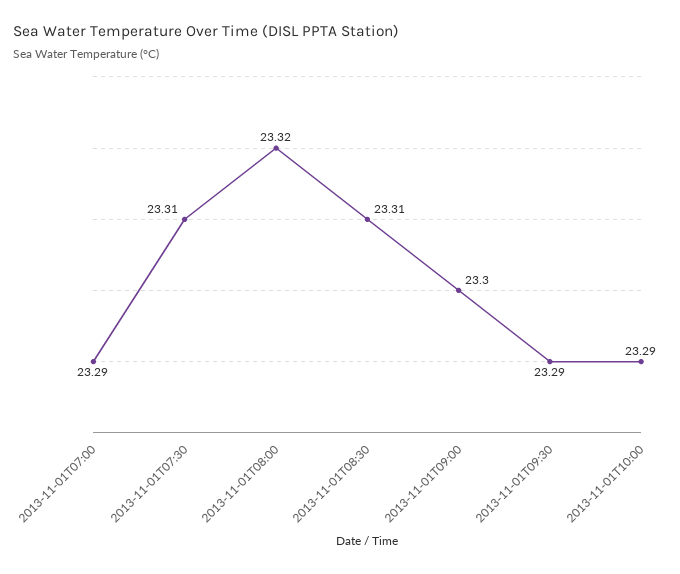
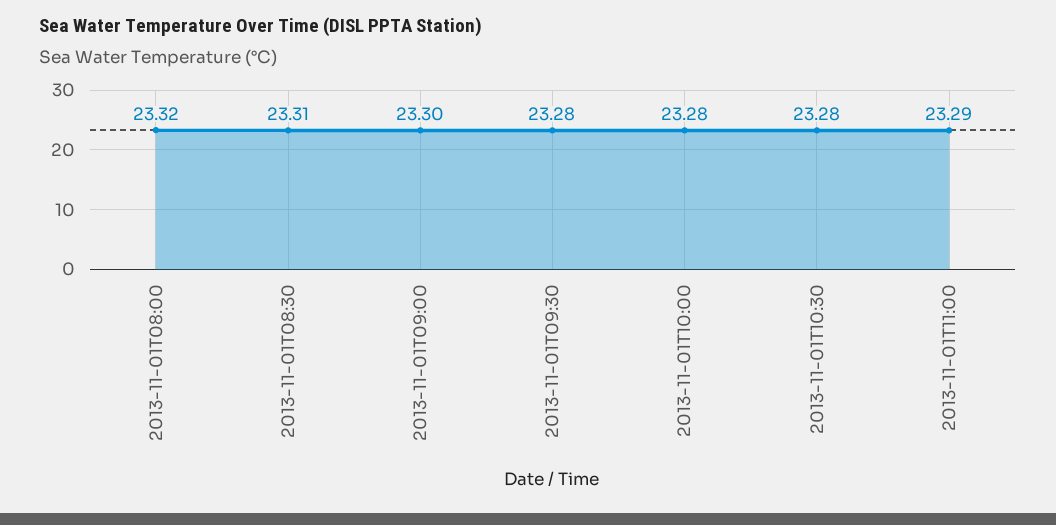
2013-11-01T07:00: 23.29 -> none
2013-11-01T07:30: 23.31 -> none
2013-11-01T09:30: 23.29 -> 23.28
2013-11-01T10:00: 23.29 -> 23.28
2013-11-01T10:30: none -> 23.28
2013-11-01T11:00: none -> 23.29

